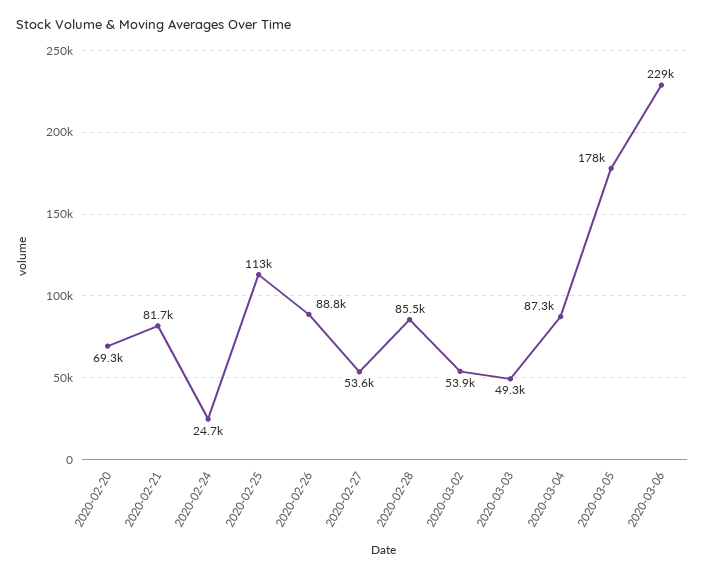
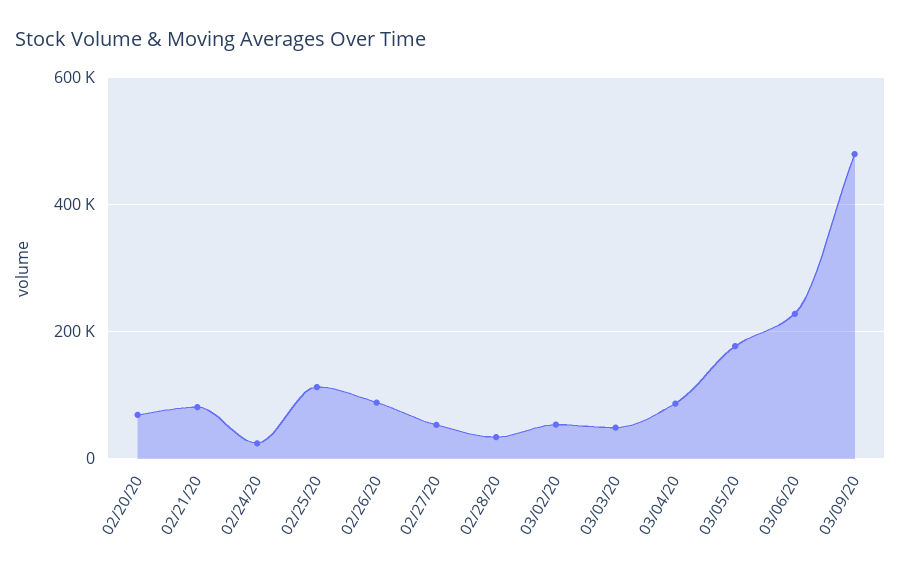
2020-02-28: 85500 -> 40000
03/09/20: none -> 480000

